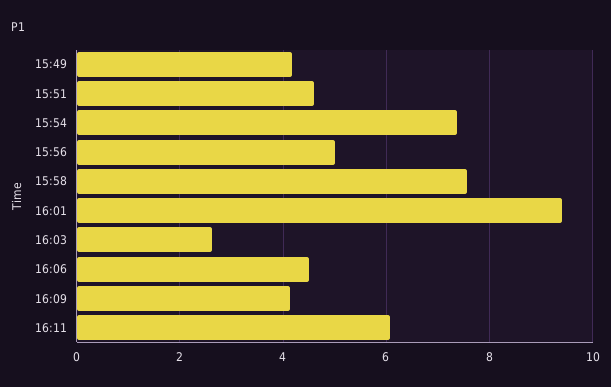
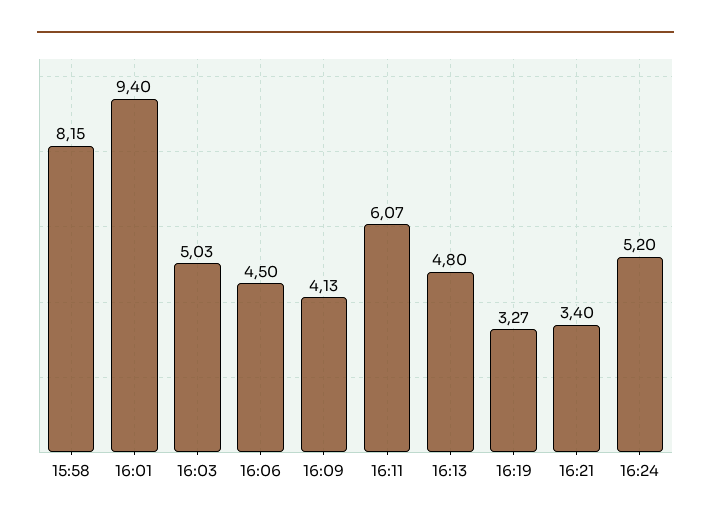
15:49: 4.2 -> none
15:51: 4.6 -> none
15:54: 7.4 -> none
15:56: 5 -> none
15:58: 7.6 -> 8.15
16:03: 2.6 -> 5.03
16:13: none -> 4.8
16:19: none -> 3.27
16:21: none -> 3.4
16:24: none -> 5.2

